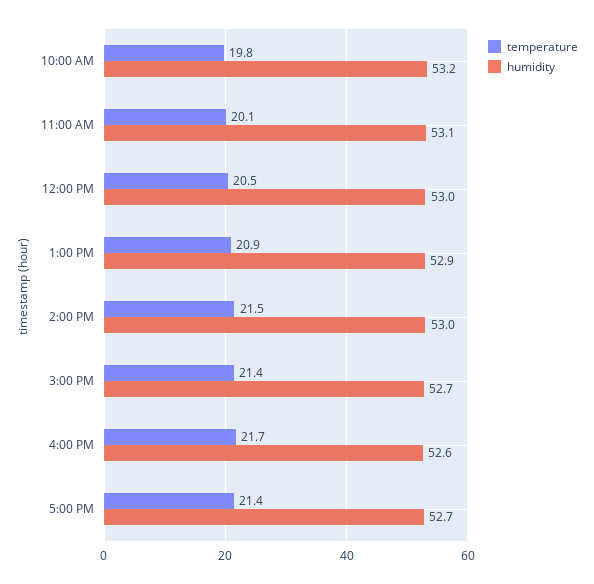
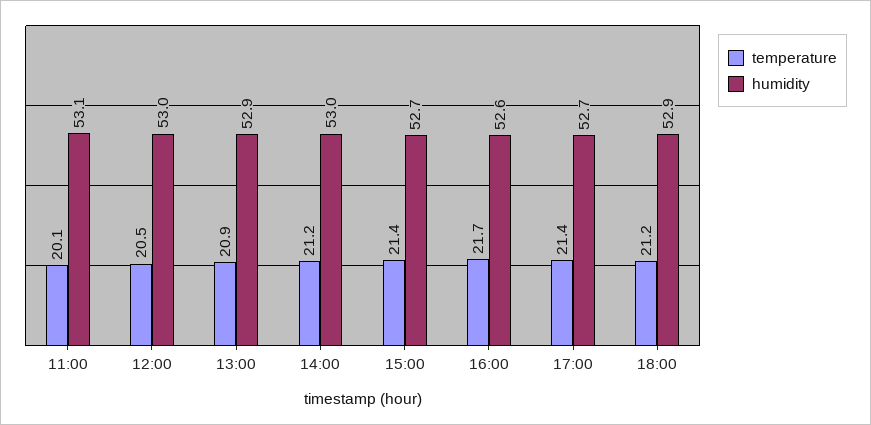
temperature, 10:00 AM: 19.8 -> none
humidity, 10:00 AM: 53.2 -> none
temperature, 2:00 PM: 21.5 -> 21.2
temperature, 18:00: none -> 21.2
humidity, 18:00: none -> 52.9

